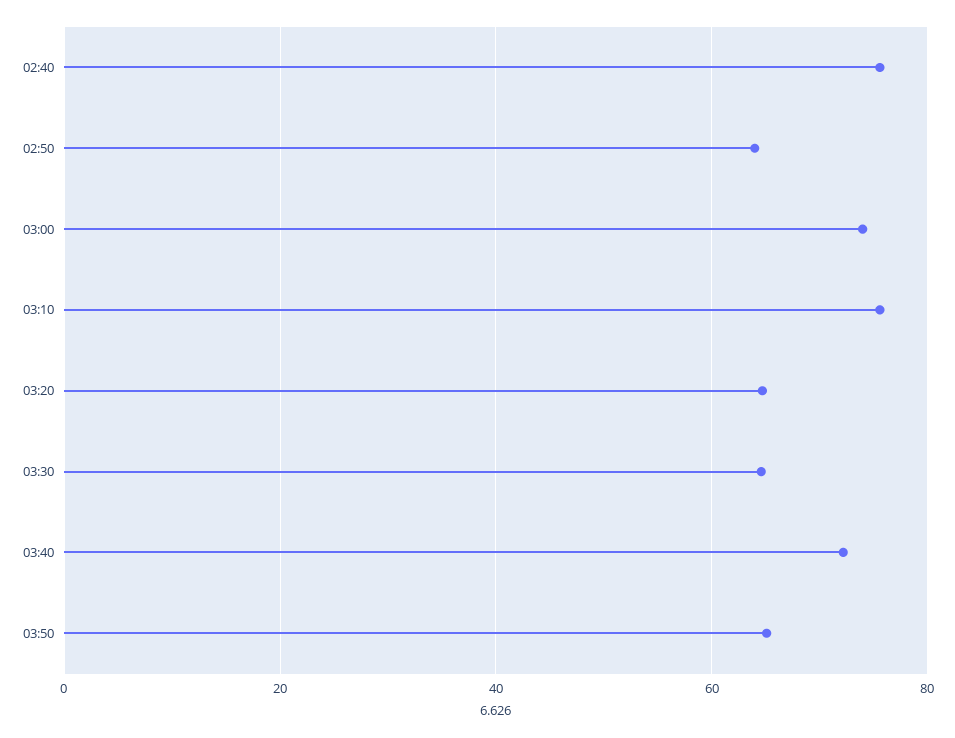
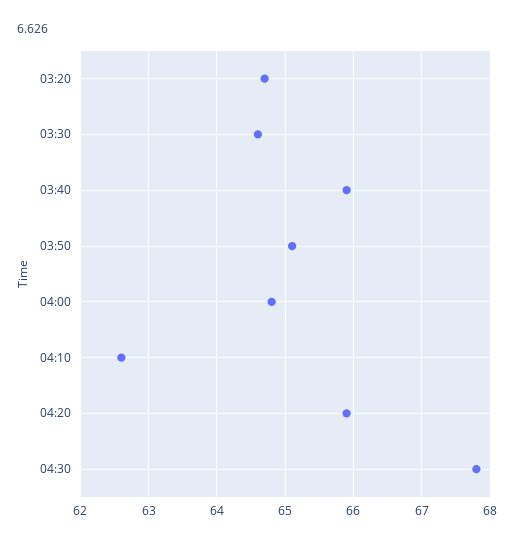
02:40: 76 -> none
02:50: 64 -> none
03:00: 74 -> none
03:10: 76 -> none
03:40: 72 -> 65.9
04:00: none -> 64.8
04:10: none -> 62.6
04:20: none -> 65.9
04:30: none -> 67.8

